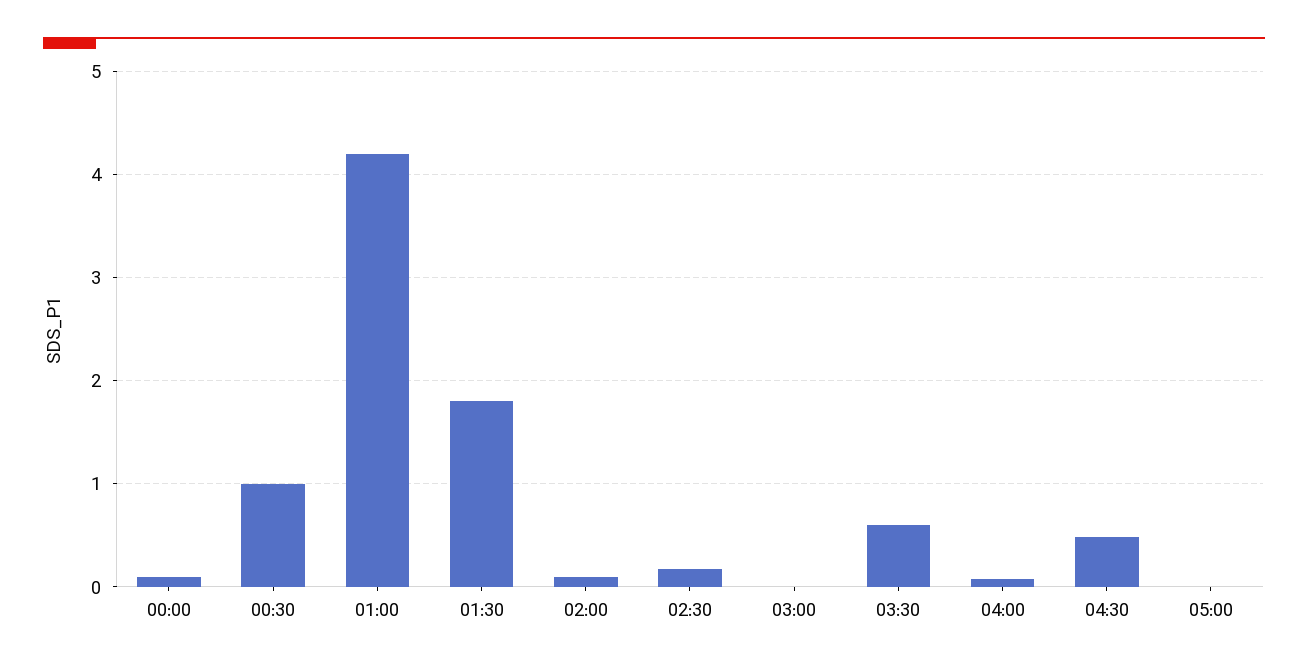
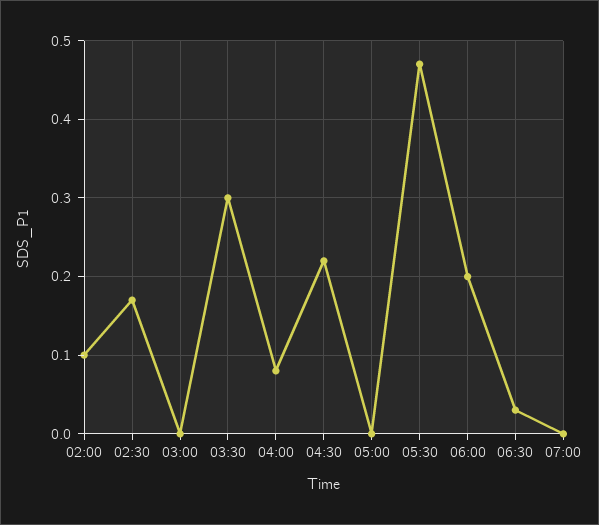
00:00: 0.1 -> none
00:30: 1 -> none
01:00: 4.2 -> none
01:30: 1.8 -> none
03:30: 0.6 -> 0.3
04:30: 0.5 -> 0.22
05:30: none -> 0.47
06:00: none -> 0.2
06:30: none -> 0.03
07:00: none -> 0

